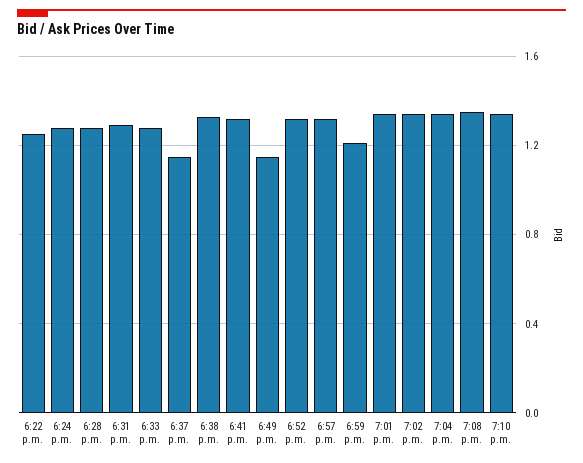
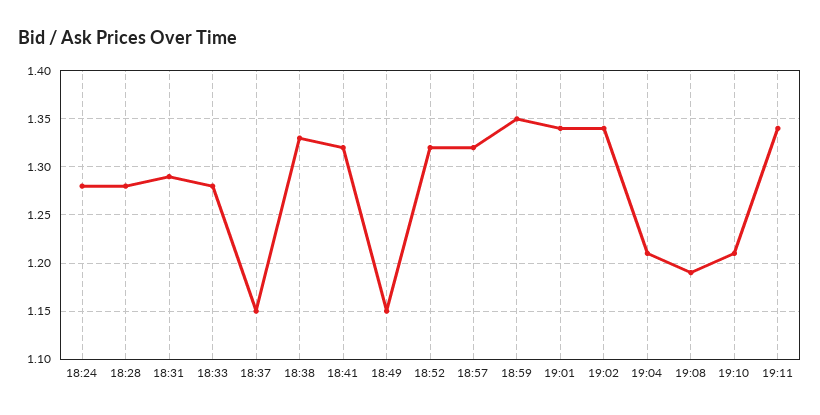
6:22 p.m.: 1.25 -> none
6:59 p.m.: 1.2 -> 1.35
7:04 p.m.: 1.35 -> 1.21
7:08 p.m.: 1.35 -> 1.19
7:10 p.m.: 1.35 -> 1.21
19:11: none -> 1.34

